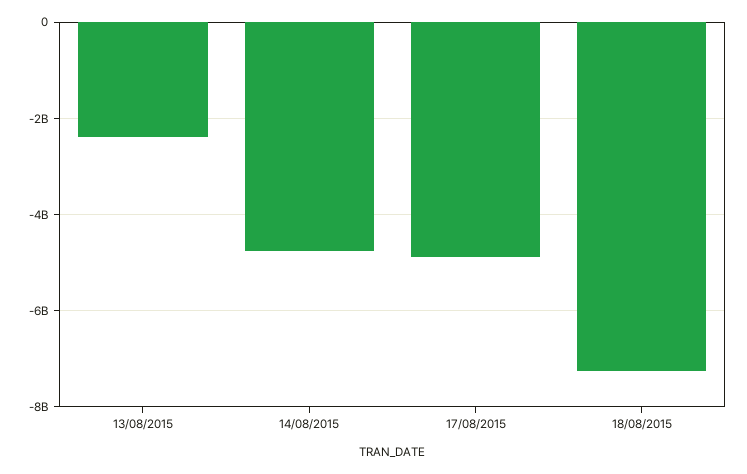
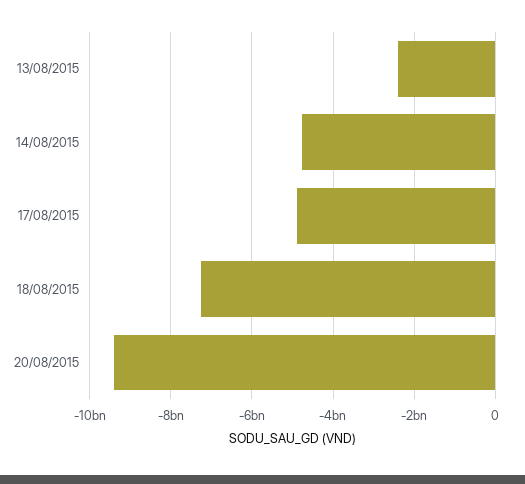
20/08/2015: none -> -9400000000

